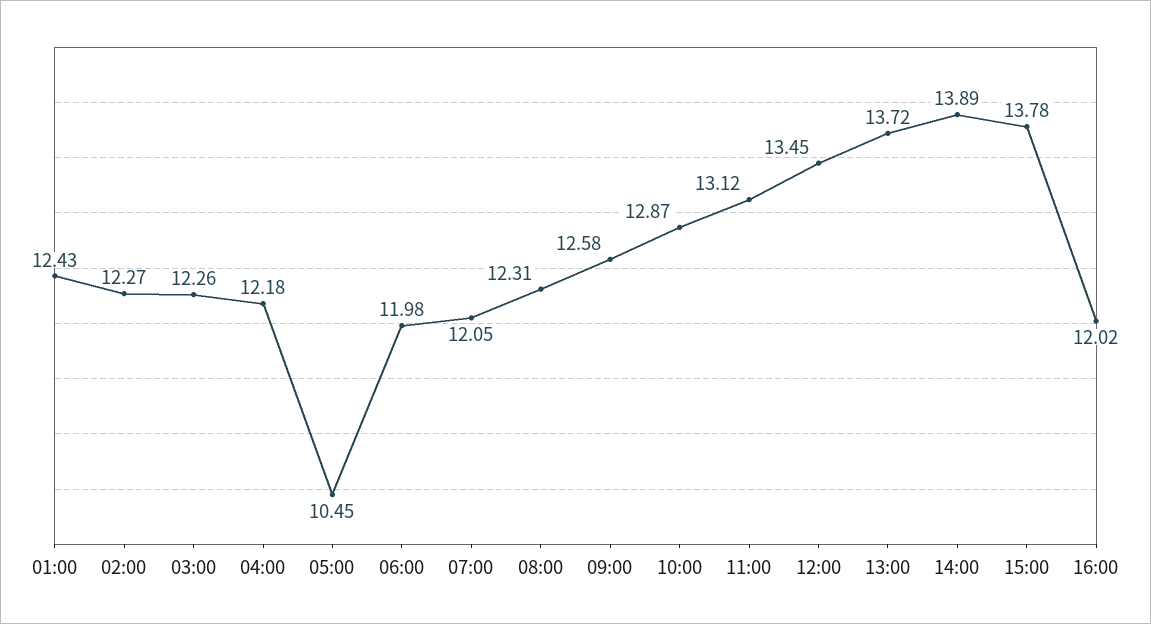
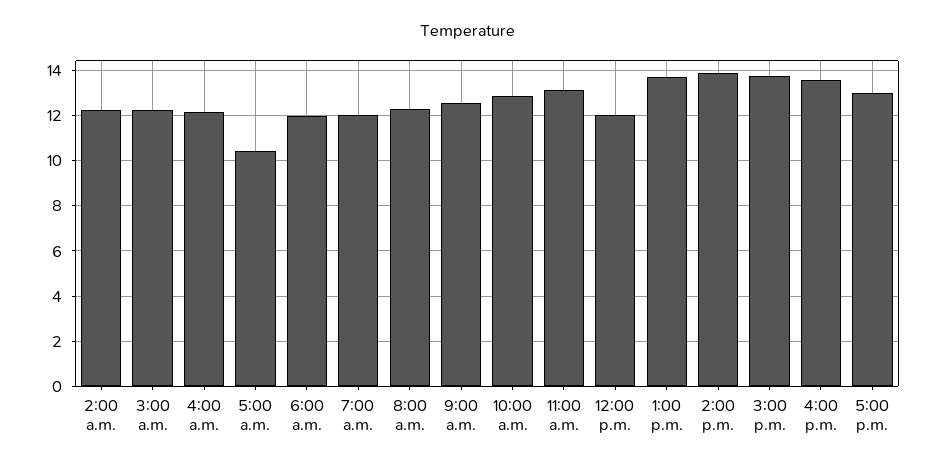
01:00: 12.43 -> none
12:00: 13.45 -> 12
16:00: 12.02 -> 13.5
5:00 p.m.: none -> 13

